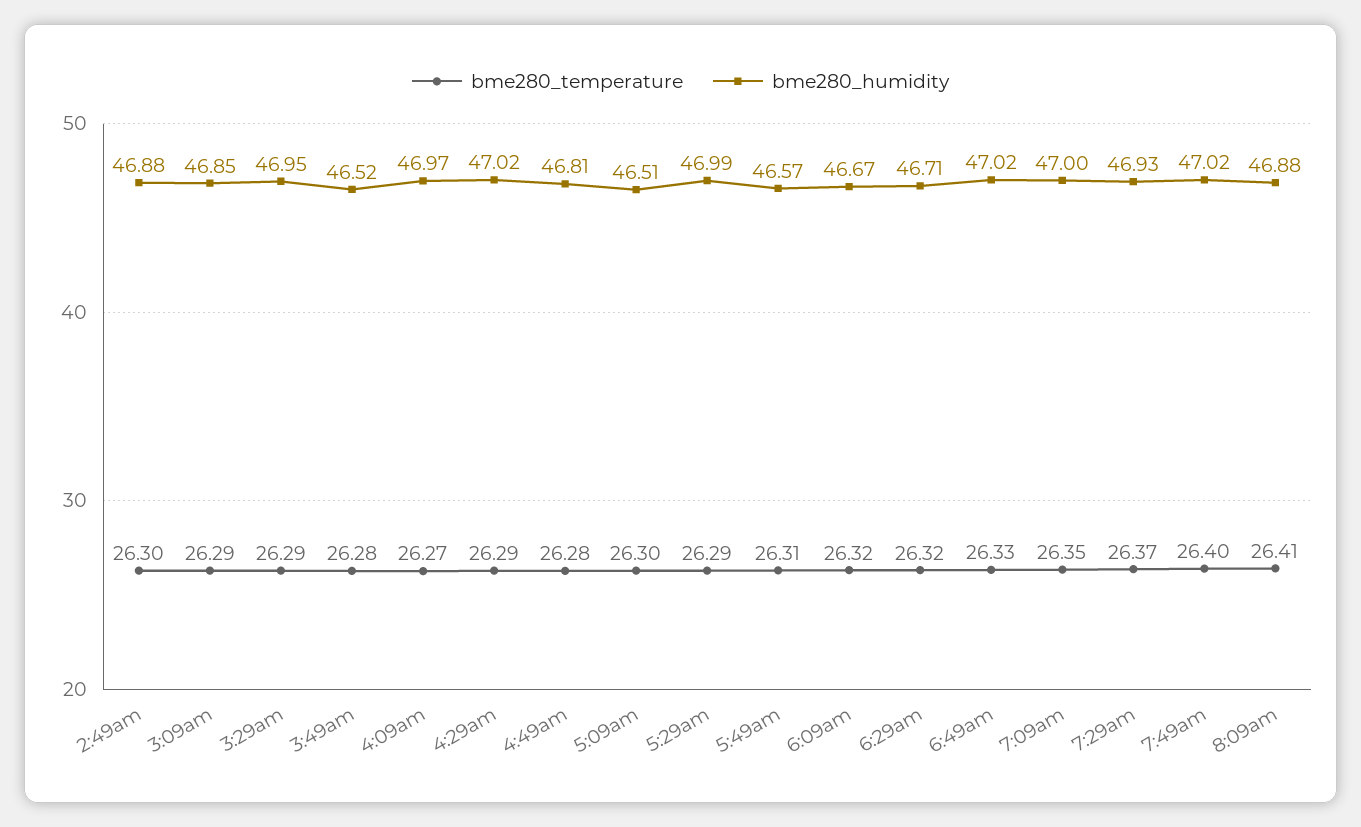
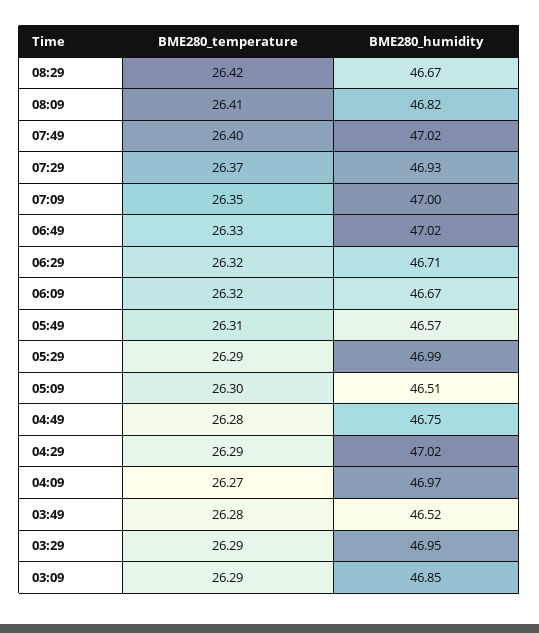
bme280_temperature, 2:49am: 26.3 -> none
bme280_humidity, 2:49am: 46.88 -> none
bme280_humidity, 4:49am: 46.81 -> 46.75
bme280_humidity, 8:09am: 46.88 -> 46.82
bme280_temperature, 08:29: none -> 26.42
bme280_humidity, 08:29: none -> 46.67

